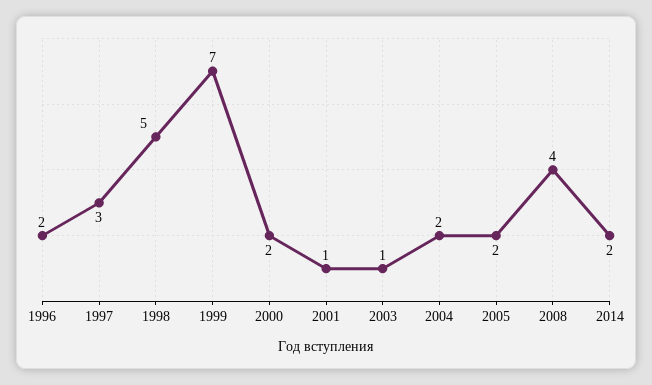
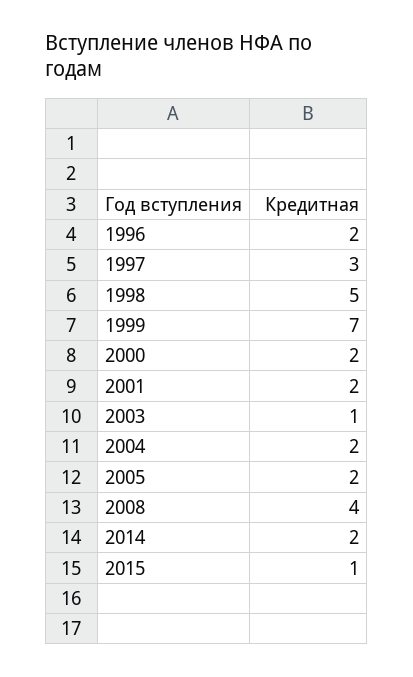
2001: 1 -> 2
2015: none -> 1

